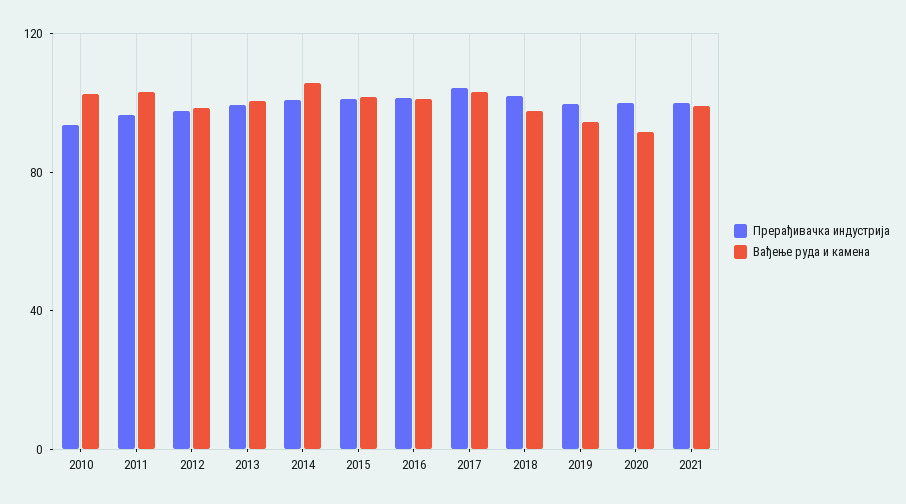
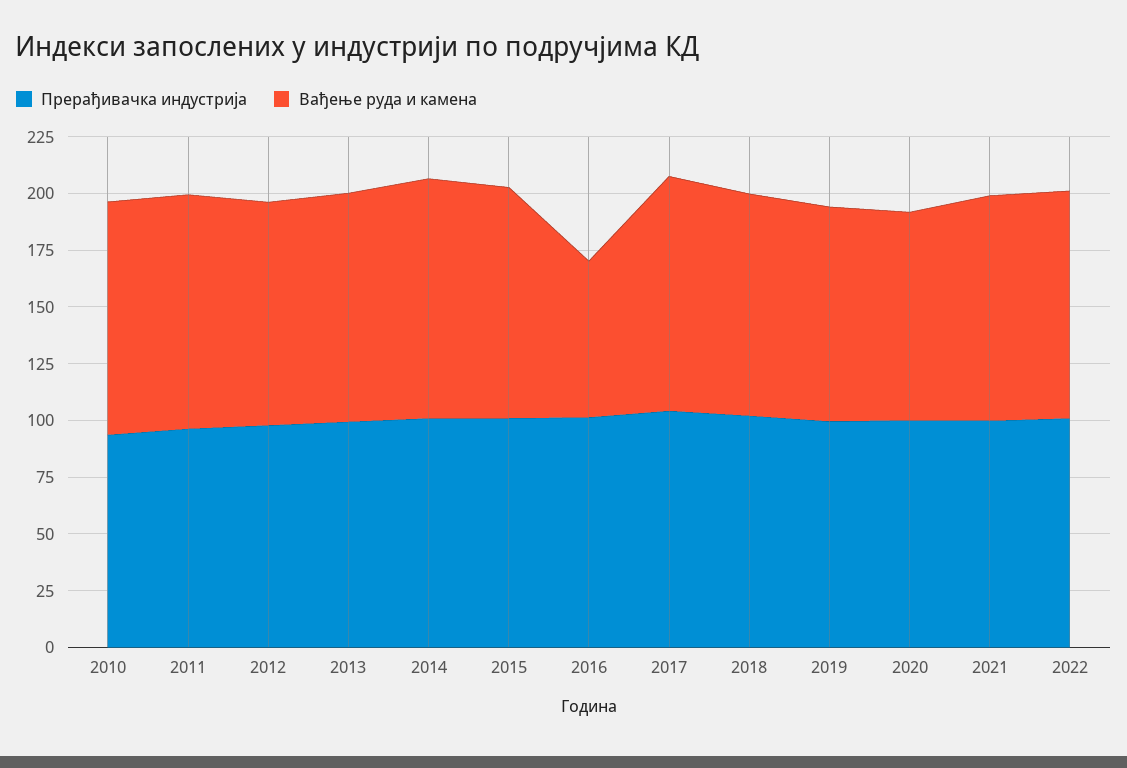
Вађење руда и камена, 2016: 100 -> 70
Прерађивачка индустрија, 2022: none -> 100
Вађење руда и камена, 2022: none -> 100

